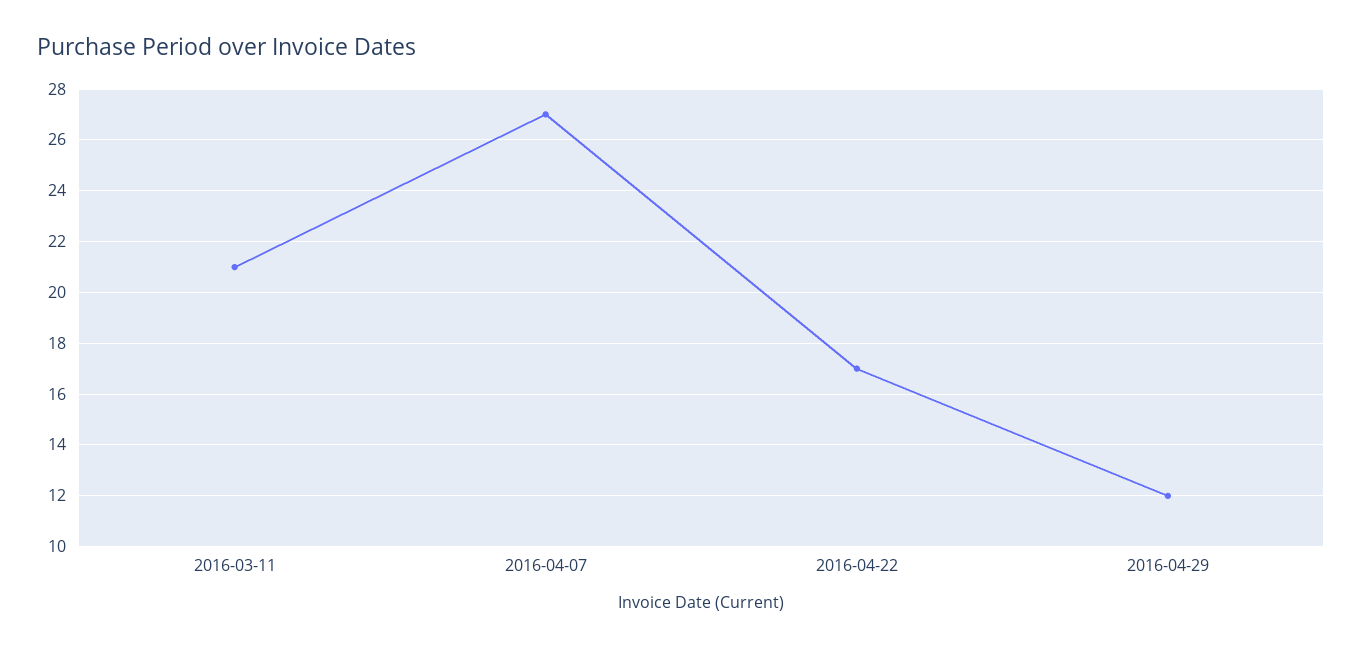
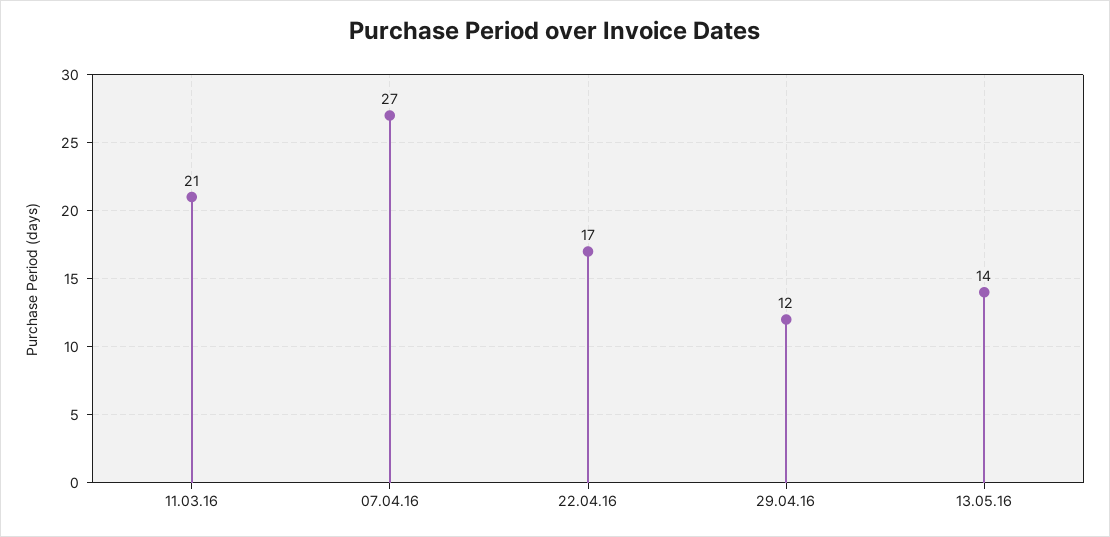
13.05.16: none -> 14

